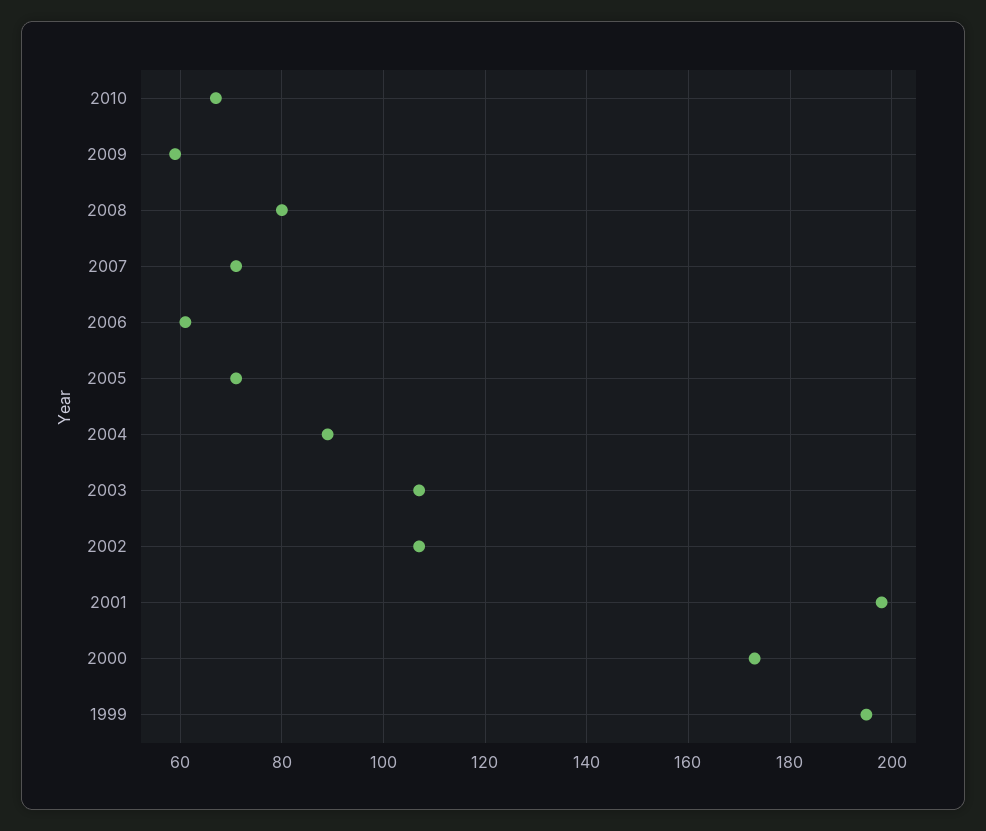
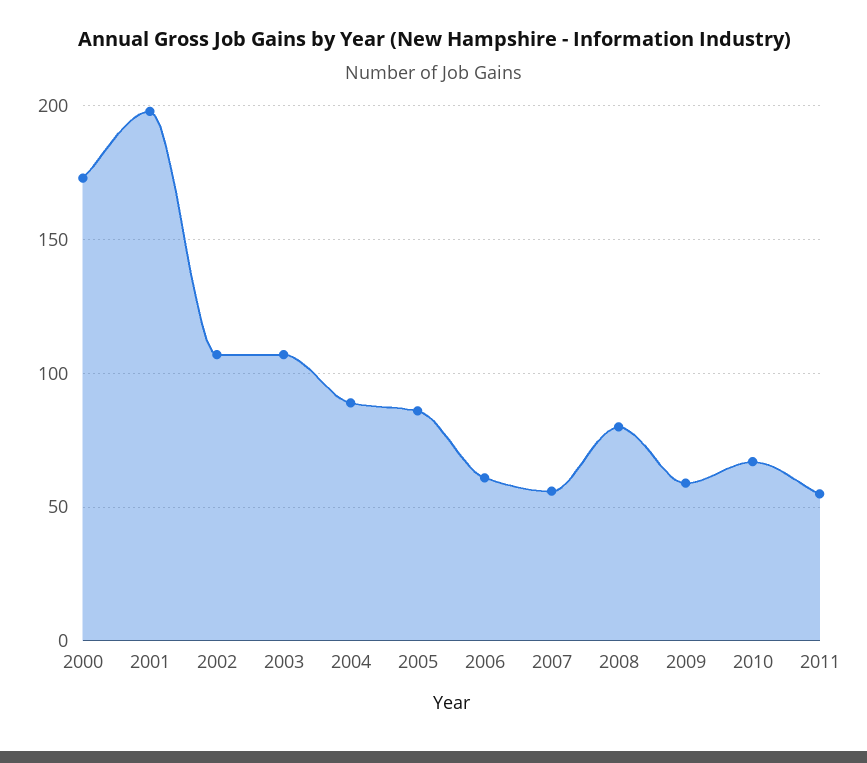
2007: 70 -> 55
2005: 70 -> 85
1999: 195 -> none
2011: none -> 55

